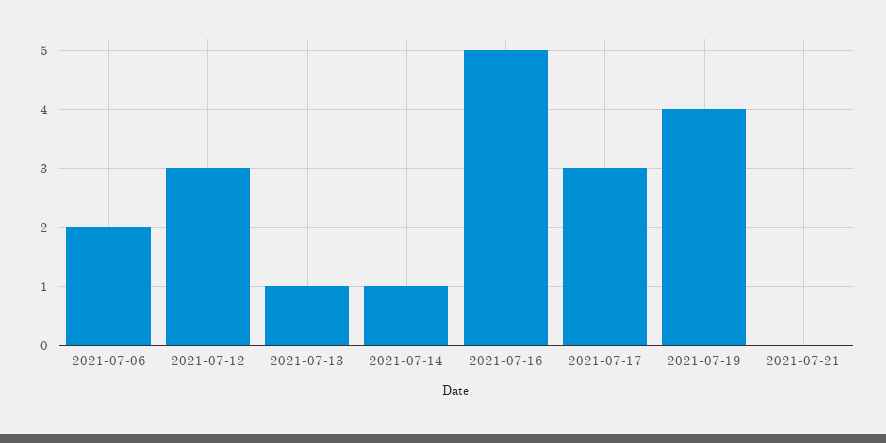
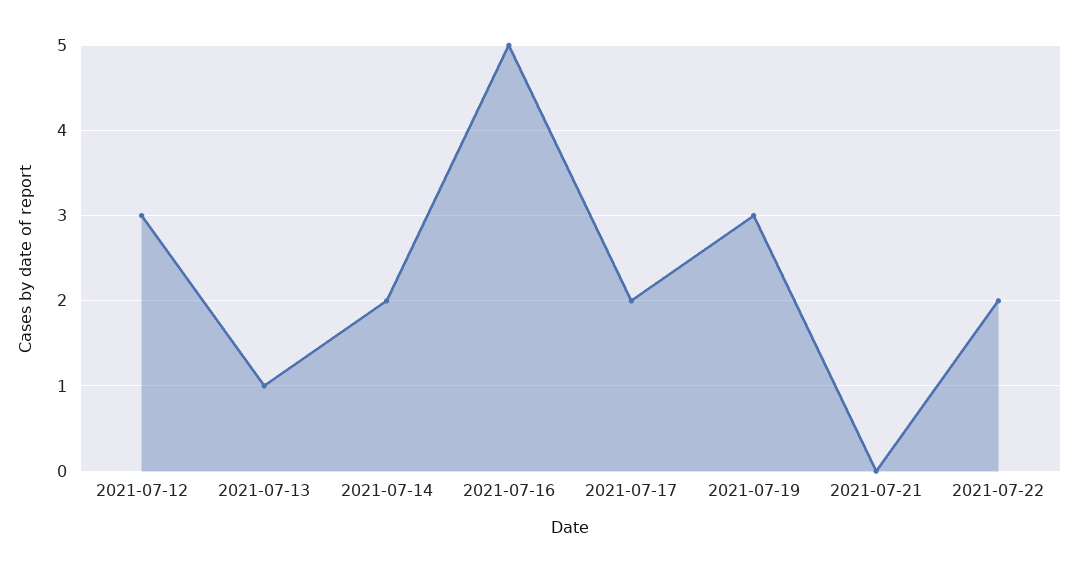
2021-07-06: 2 -> none
2021-07-14: 1 -> 2
2021-07-17: 3 -> 2
2021-07-19: 4 -> 3
2021-07-22: none -> 2

